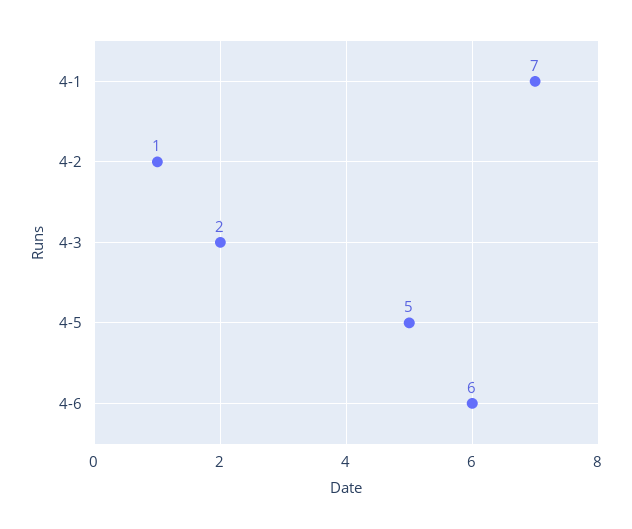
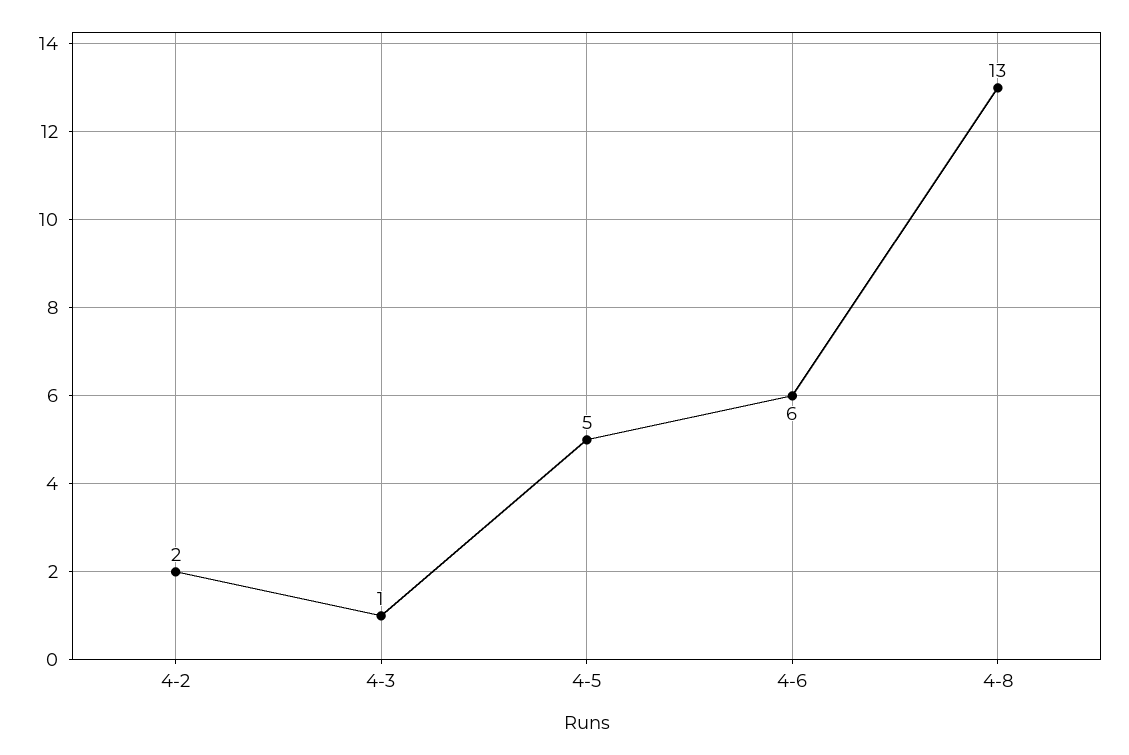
4-1: 7 -> none
4-2: 1 -> 2
4-3: 2 -> 1
4-8: none -> 13

